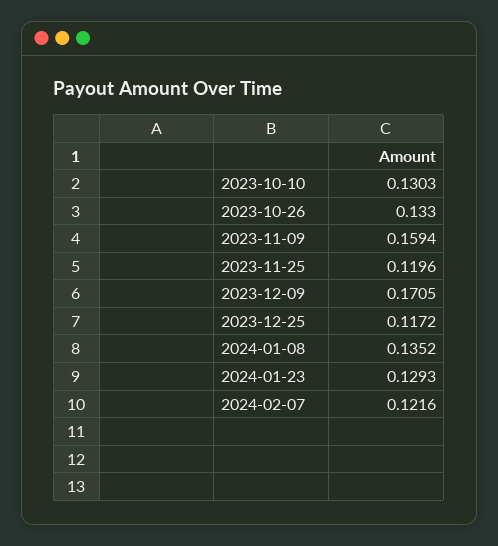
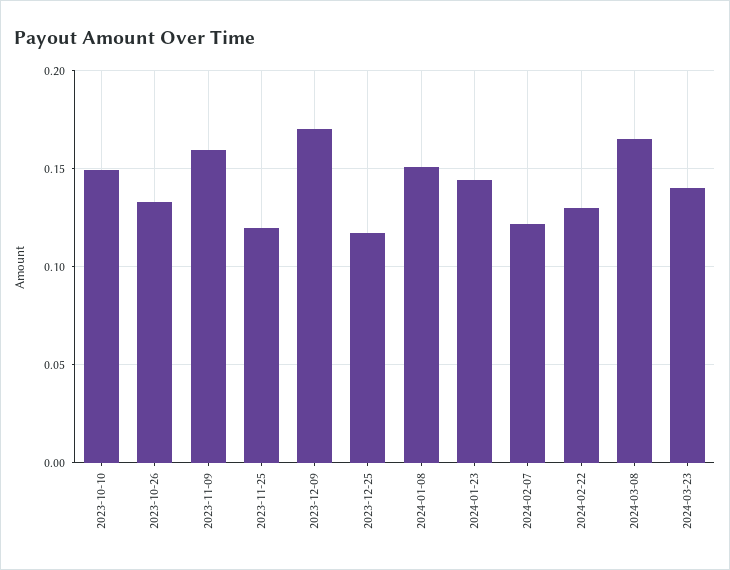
2023-10-10: 0.1303 -> 0.15
2024-01-08: 0.1352 -> 0.15
2024-01-23: 0.1293 -> 0.145
2024-02-22: none -> 0.13
2024-03-08: none -> 0.165
2024-03-23: none -> 0.14

